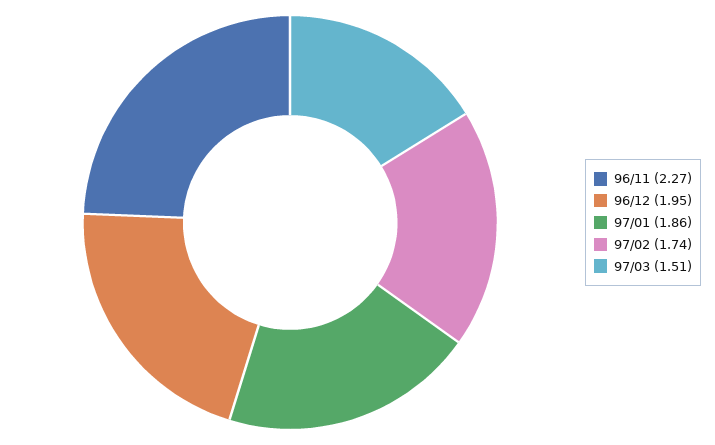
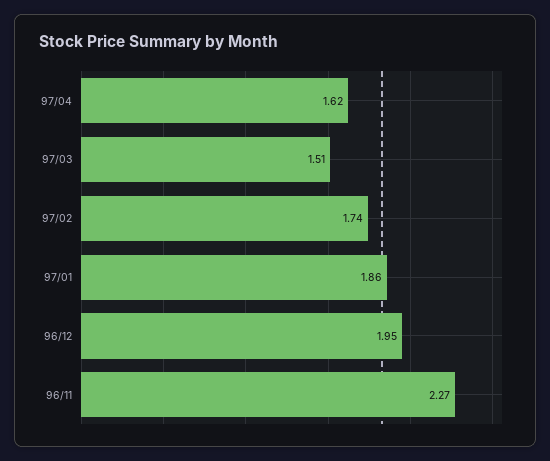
97/04: none -> 1.62

